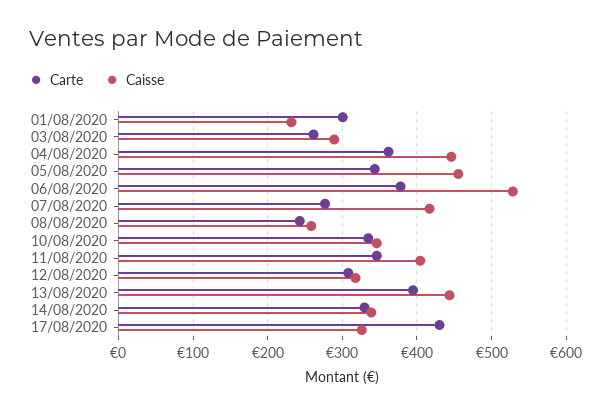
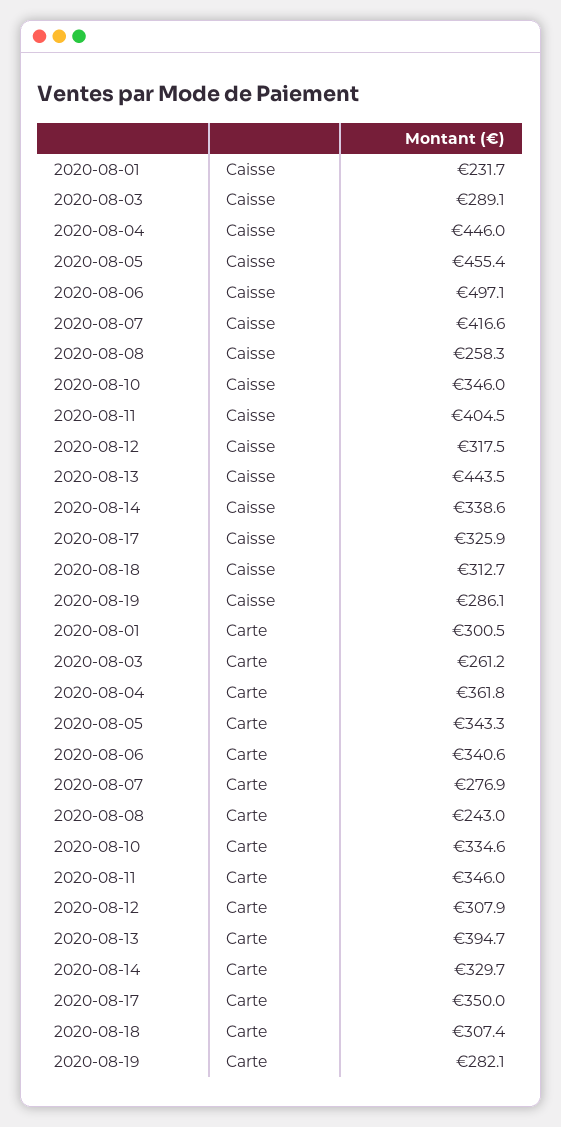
Carte, 06/08/2020: 380 -> 340.6
Caisse, 06/08/2020: 530 -> 497.1
Carte, 17/08/2020: 430 -> 350
Caisse, 2020-08-18: none -> 312.7
Caisse, 2020-08-19: none -> 286.1
Carte, 2020-08-18: none -> 307.4
Carte, 2020-08-19: none -> 282.1

